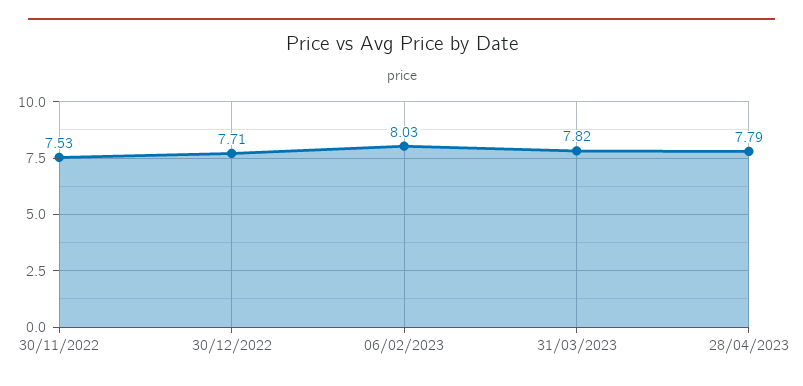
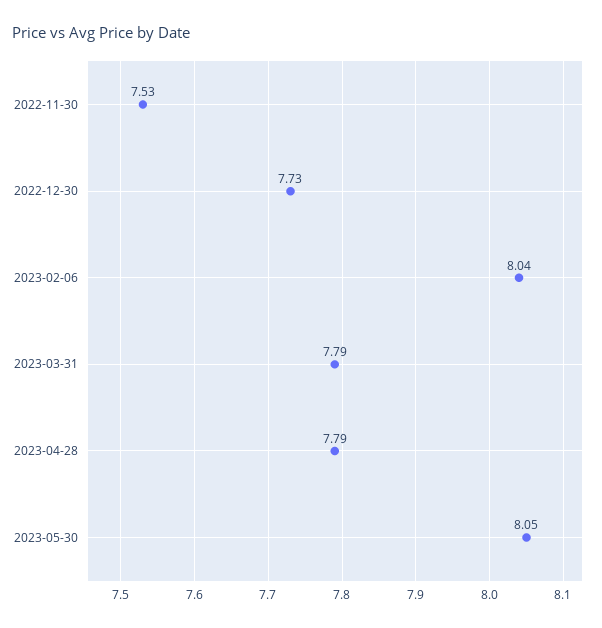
30/12/2022: 7.71 -> 7.73
06/02/2023: 8.03 -> 8.04
31/03/2023: 7.82 -> 7.79
2023-05-30: none -> 8.05

